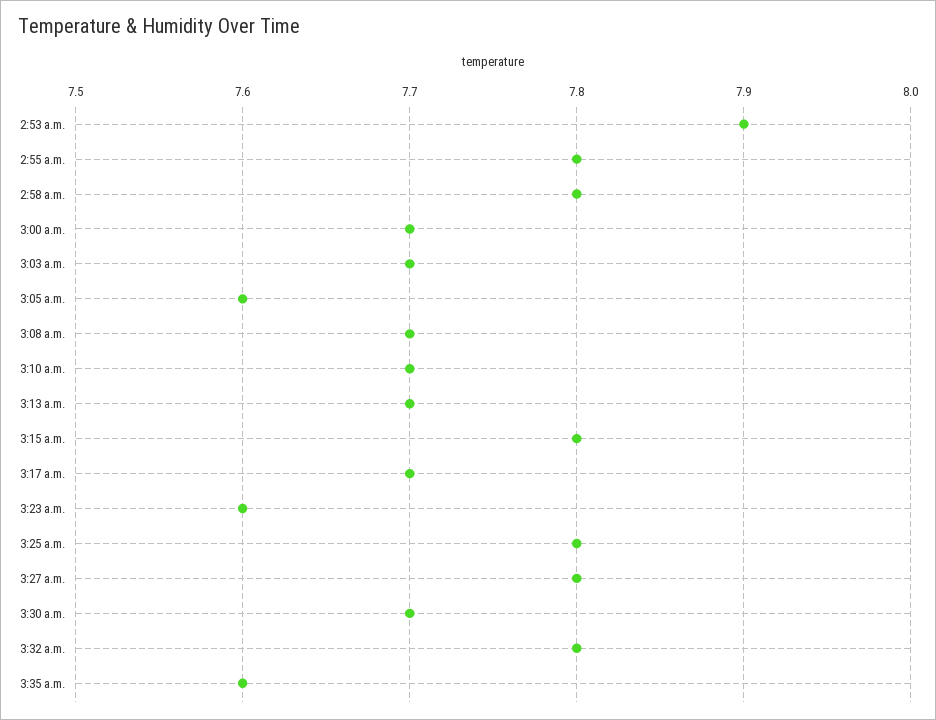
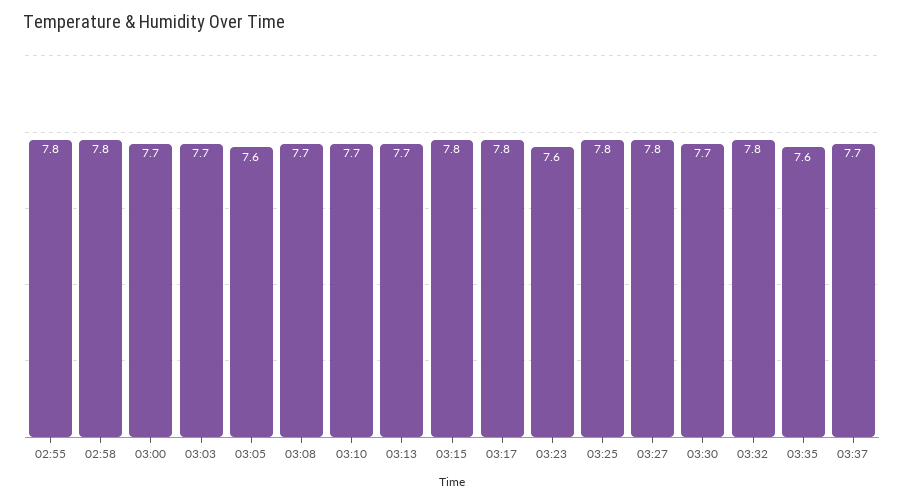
2:53 a.m.: 7.9 -> none
3:17 a.m.: 7.7 -> 7.8
03:37: none -> 7.7

